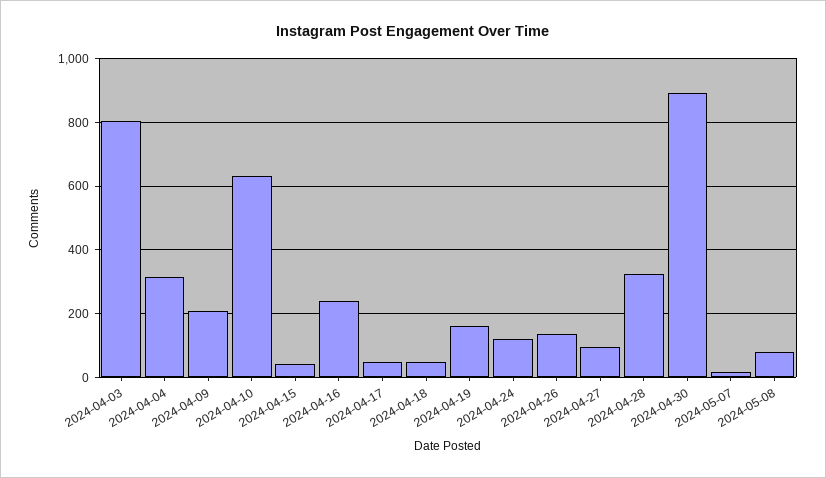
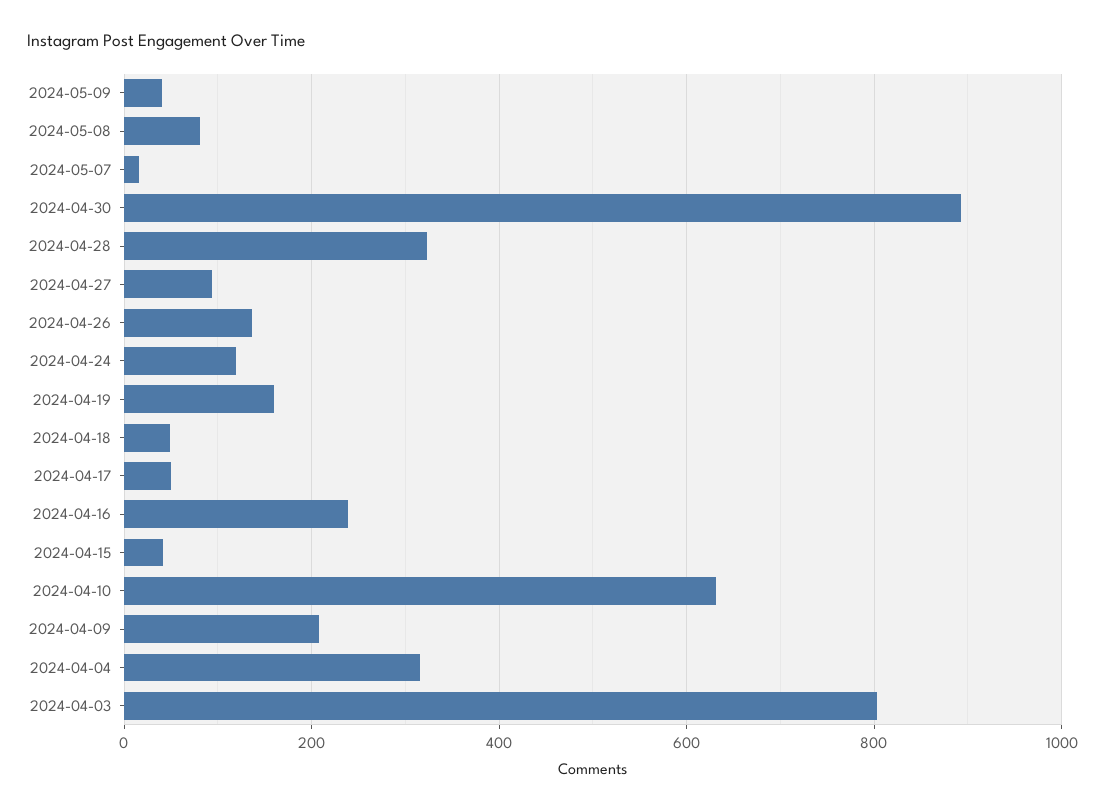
2024-05-09: none -> 40

